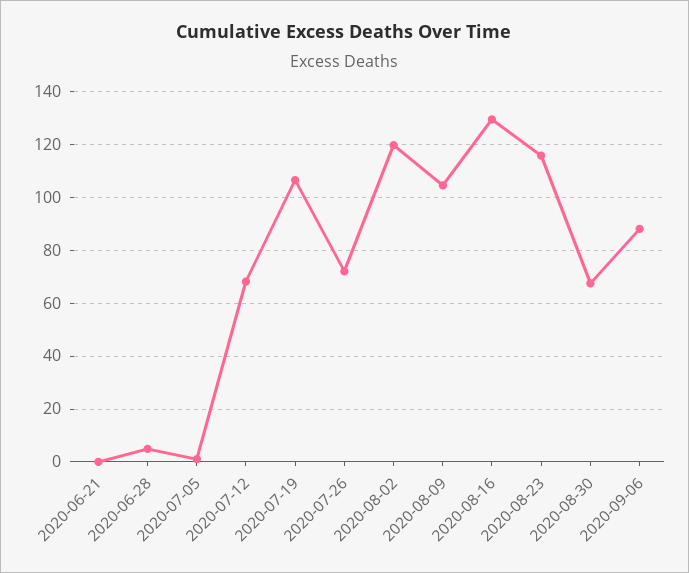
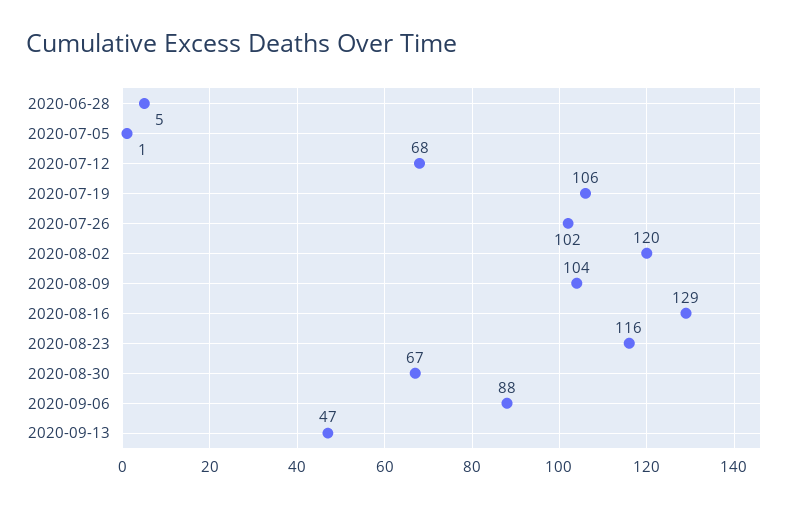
2020-06-21: 0 -> none
2020-07-26: 72.5 -> 102
2020-09-13: none -> 47

